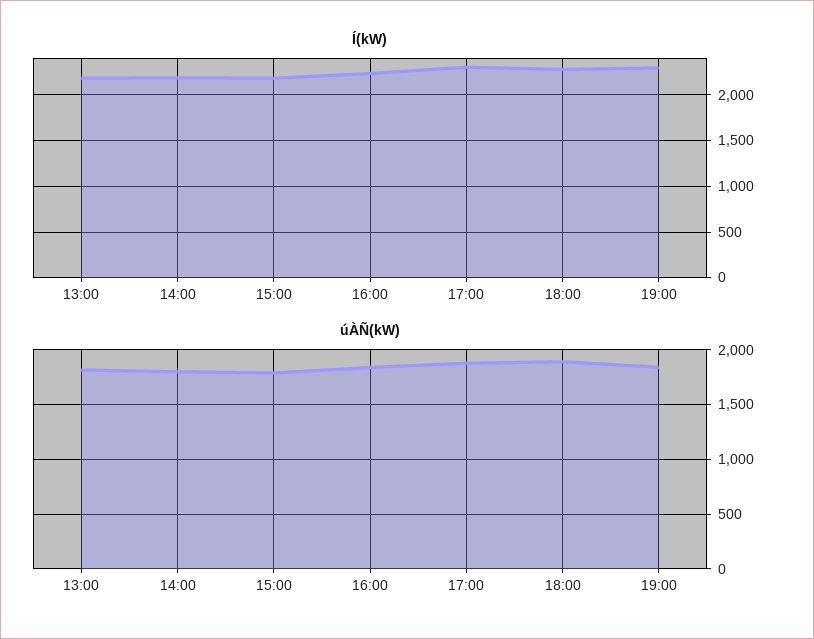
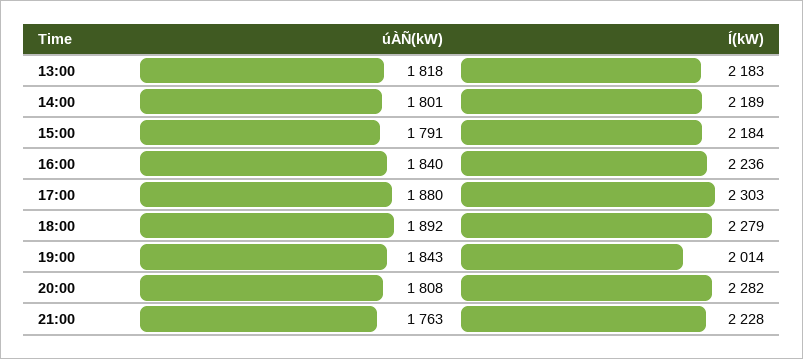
Í(kW), 19:00: 2300 -> 2014
úÀÑ(kW), 20:00: none -> 1808
Í(kW), 20:00: none -> 2282
úÀÑ(kW), 21:00: none -> 1763
Í(kW), 21:00: none -> 2228

